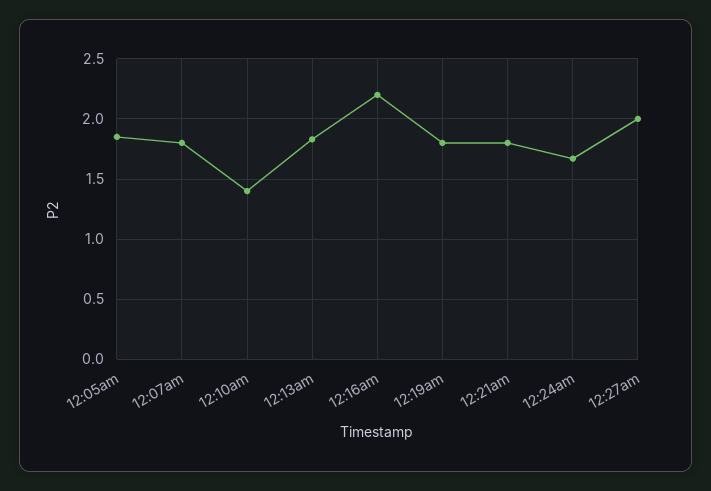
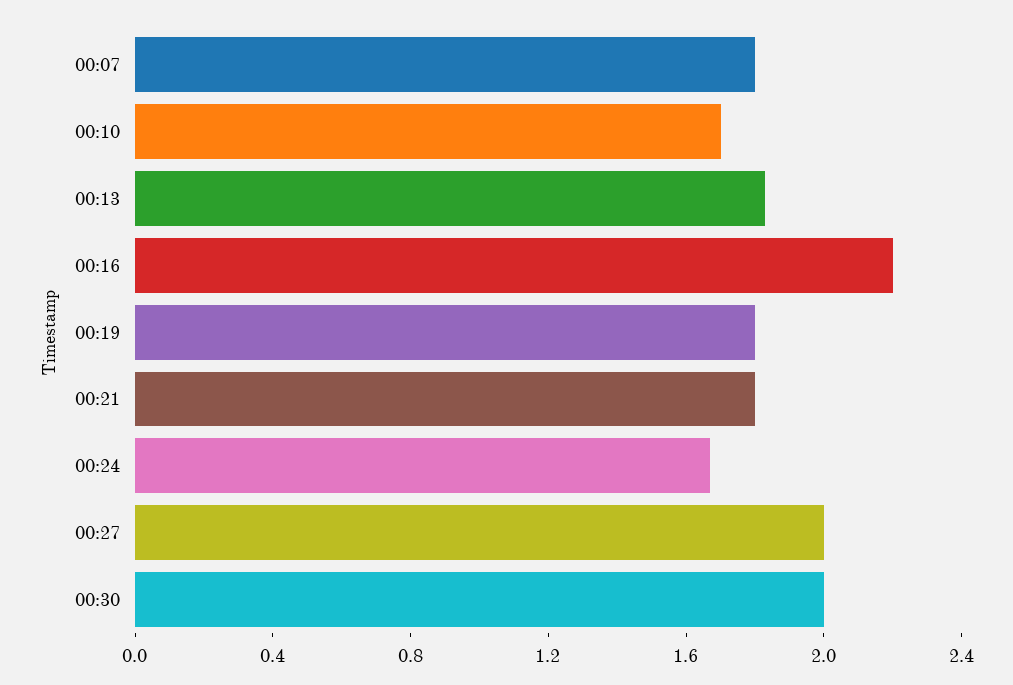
12:05am: 1.85 -> none
12:10am: 1.4 -> 1.7
00:30: none -> 2

